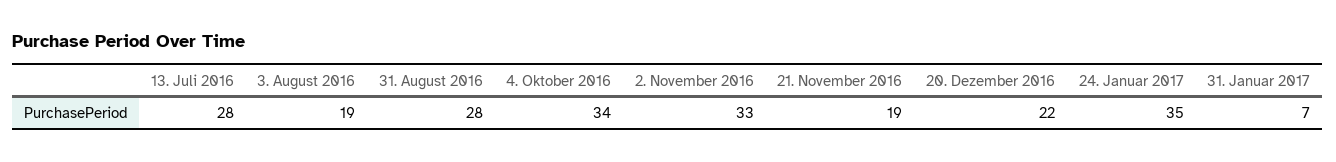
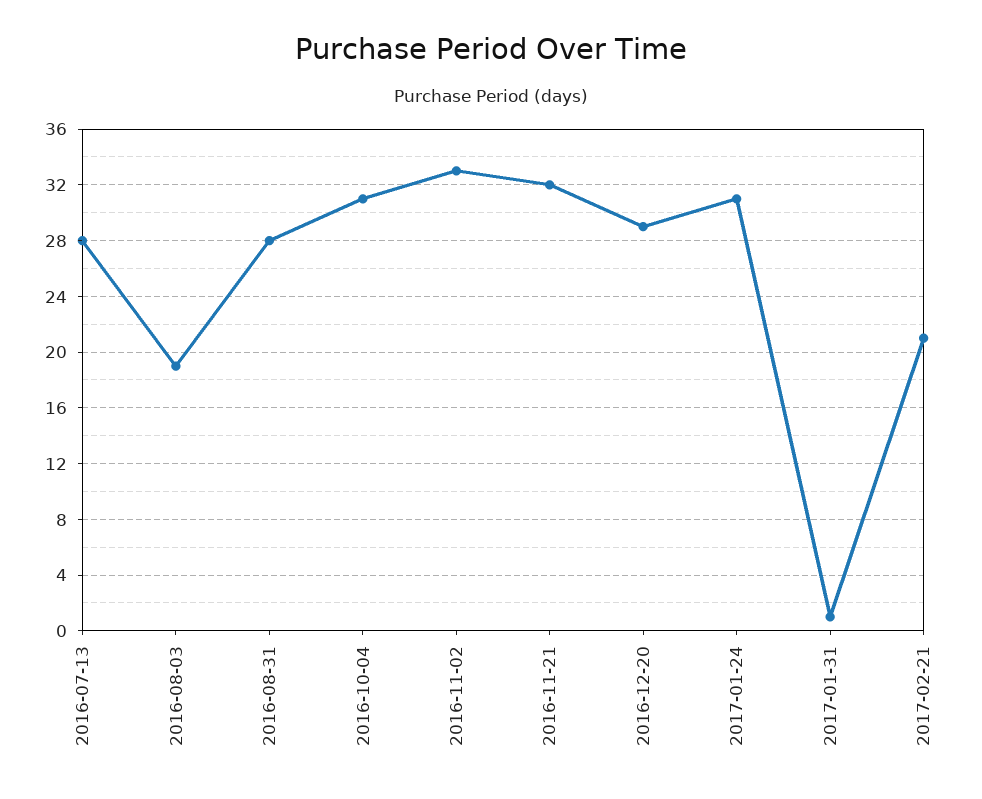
4. Oktober 2016: 34 -> 31
21. November 2016: 19 -> 32
20. Dezember 2016: 22 -> 29
24. Januar 2017: 35 -> 31
31. Januar 2017: 7 -> 1
2017-02-21: none -> 21

